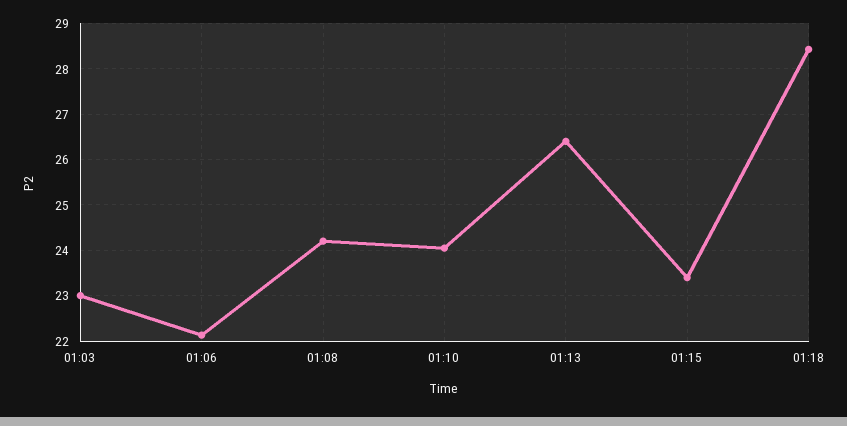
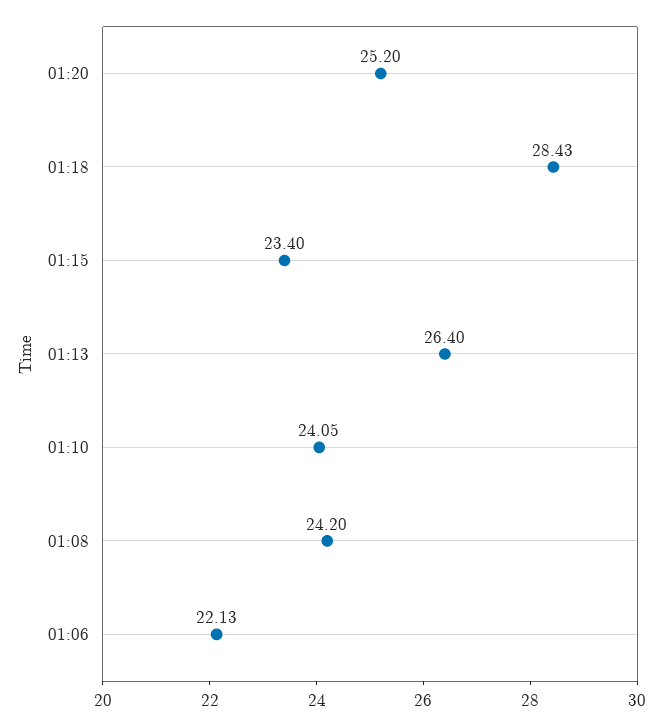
01:03: 23 -> none
01:20: none -> 25.2

